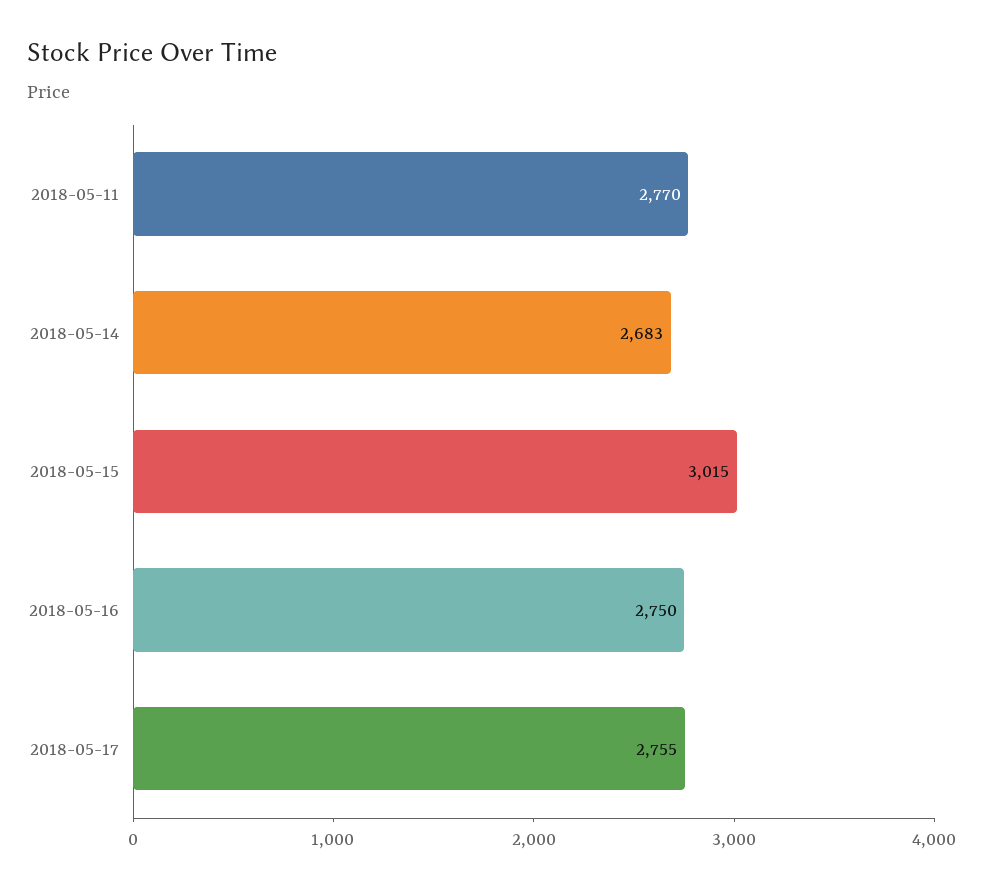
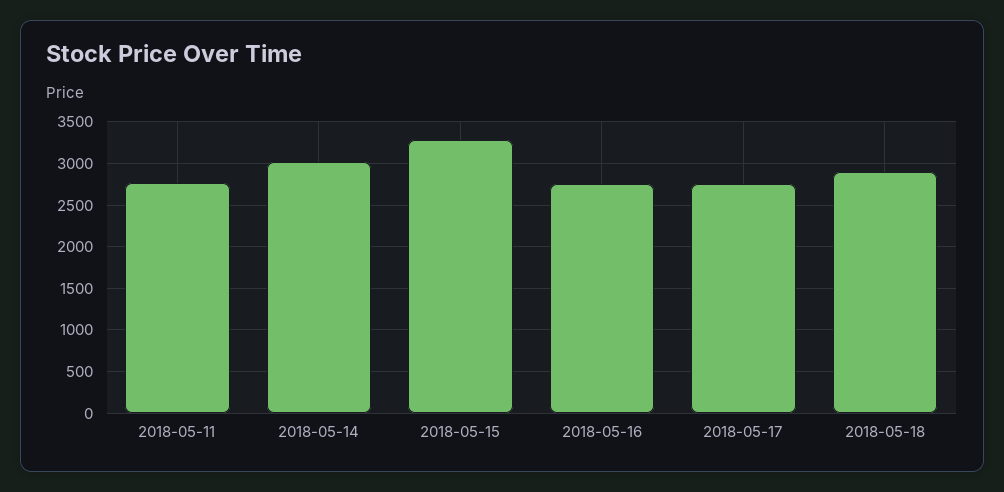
2018-05-14: 2683 -> 3000
2018-05-15: 3015 -> 3300
2018-05-18: none -> 2900

